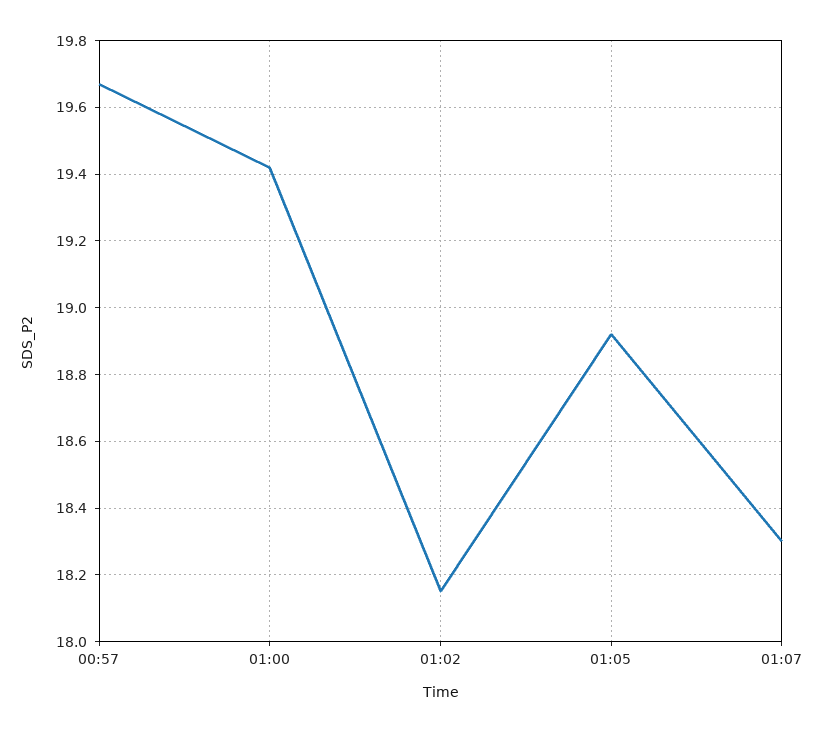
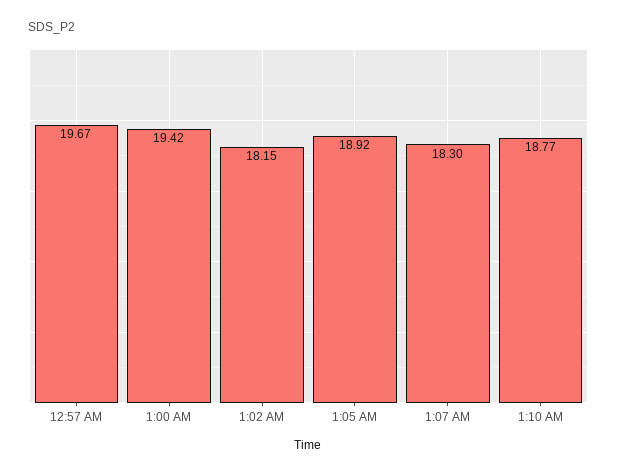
1:10 AM: none -> 18.77

